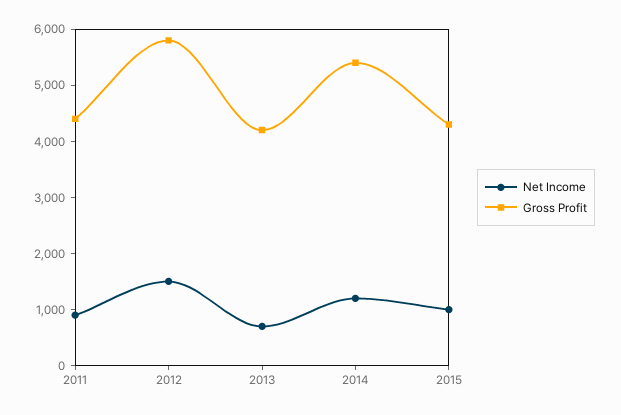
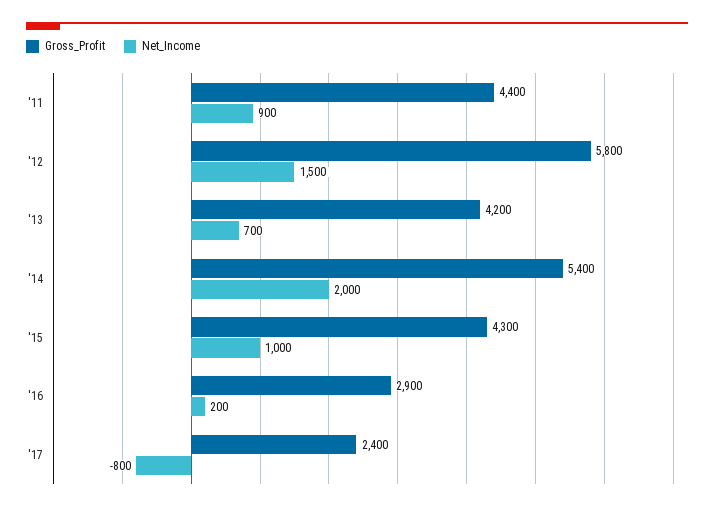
Net Income, 2014: 1200 -> 2000
Gross Profit, '16: none -> 2900
Net Income, '16: none -> 200
Gross Profit, '17: none -> 2400
Net Income, '17: none -> -800

